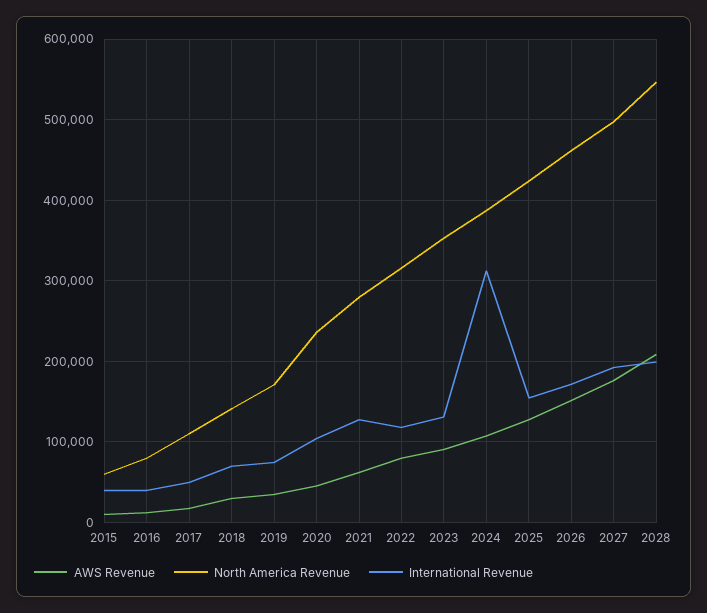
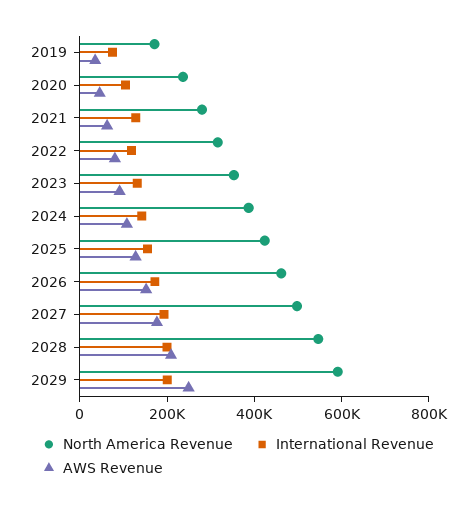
AWS Revenue, 2015: 10000 -> none
North America Revenue, 2015: 60000 -> none
International Revenue, 2015: 40000 -> none
AWS Revenue, 2016: 10000 -> none
North America Revenue, 2016: 80000 -> none
International Revenue, 2016: 40000 -> none
AWS Revenue, 2017: 20000 -> none
North America Revenue, 2017: 110000 -> none
International Revenue, 2017: 50000 -> none
AWS Revenue, 2018: 30000 -> none
North America Revenue, 2018: 140000 -> none
International Revenue, 2018: 70000 -> none
International Revenue, 2024: 310000 -> 150000
North America Revenue, 2029: none -> 600000
International Revenue, 2029: none -> 200000
AWS Revenue, 2029: none -> 250000

